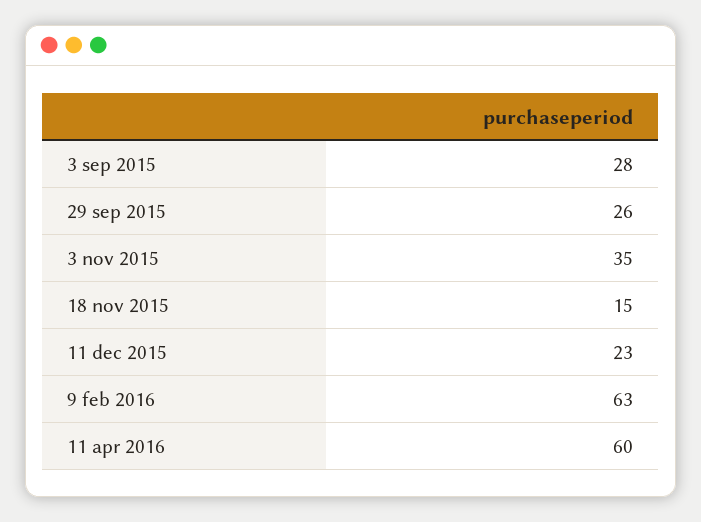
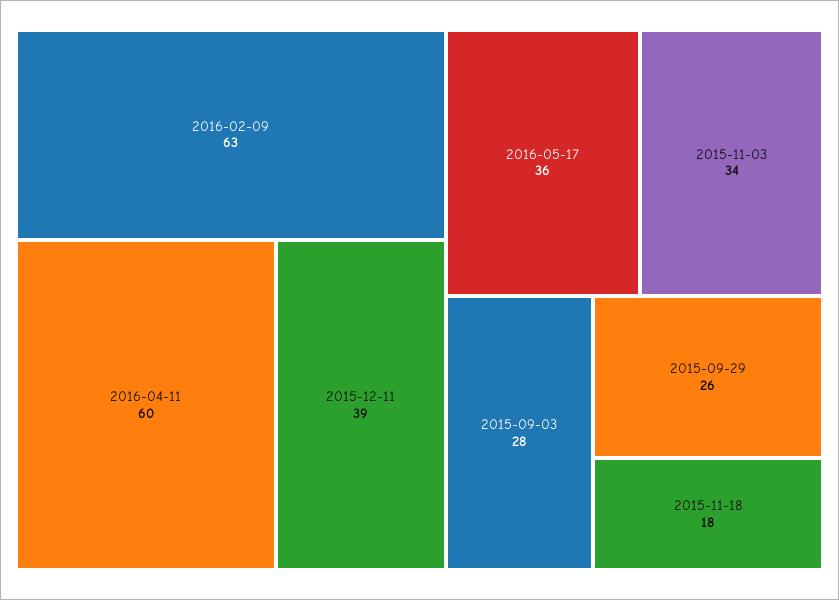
3 nov 2015: 35 -> 34
18 nov 2015: 15 -> 18
11 dec 2015: 23 -> 39
2016-05-17: none -> 36

